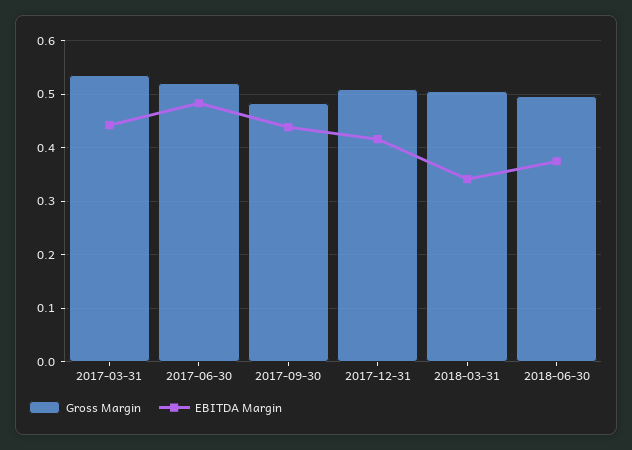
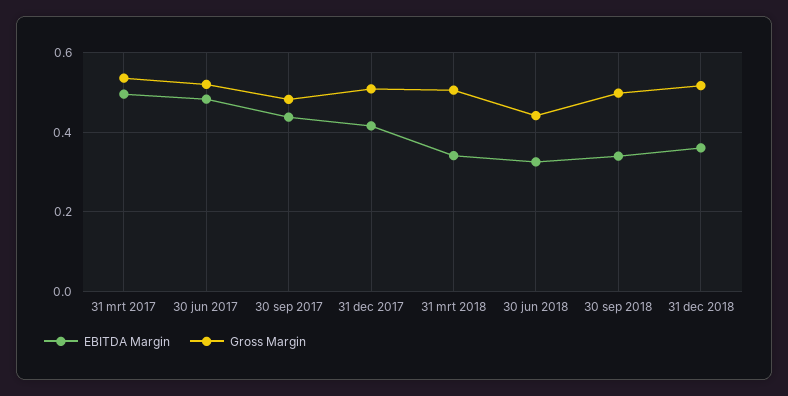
EBITDA Margin, 2017-03-31: 0.44 -> 0.5
Gross Margin, 2018-06-30: 0.5 -> 0.44
EBITDA Margin, 2018-06-30: 0.38 -> 0.32
EBITDA Margin, 30 sep 2018: none -> 0.34
Gross Margin, 30 sep 2018: none -> 0.5
EBITDA Margin, 31 dec 2018: none -> 0.36
Gross Margin, 31 dec 2018: none -> 0.52

